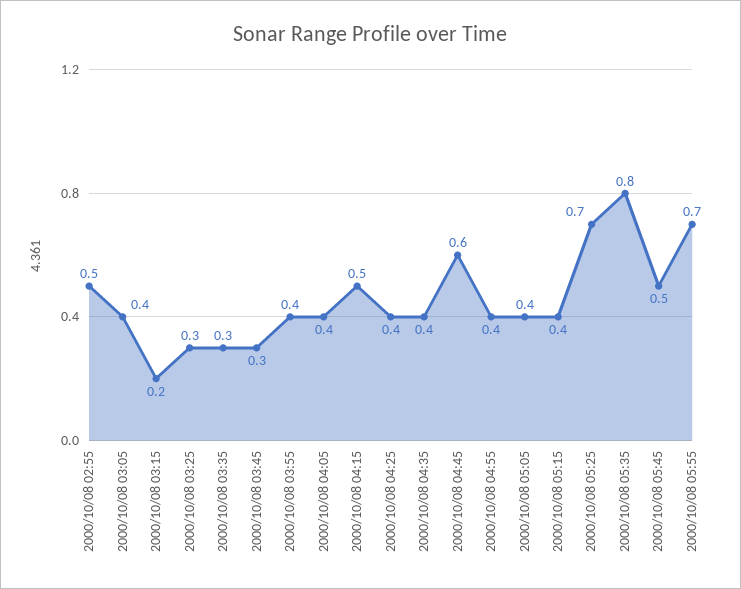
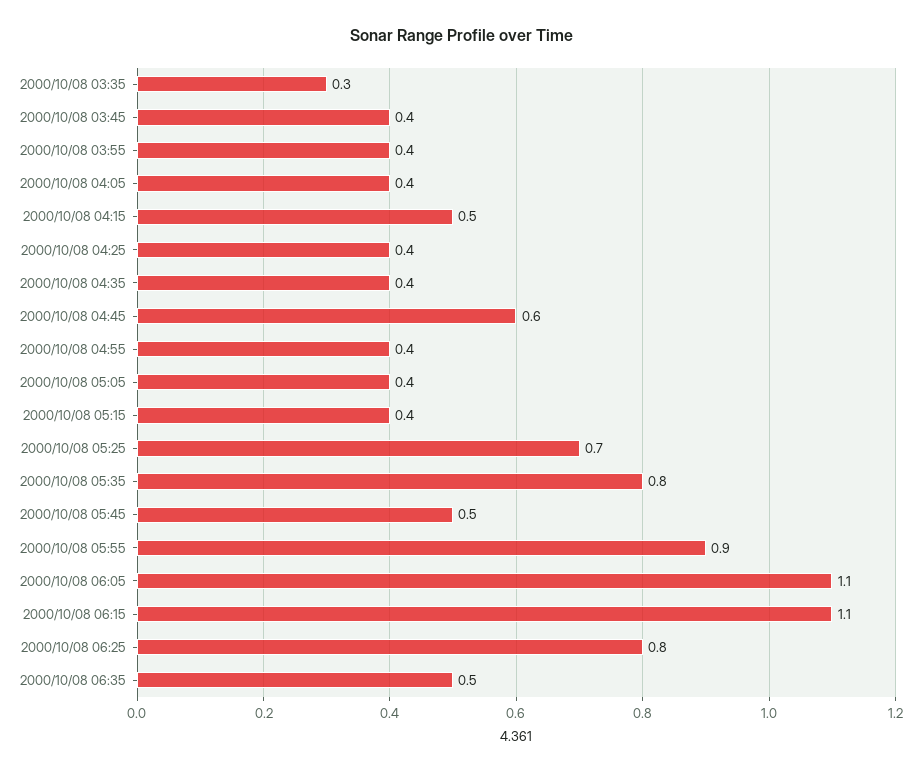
2000/10/08 02:55: 0.5 -> none
2000/10/08 03:05: 0.4 -> none
2000/10/08 03:15: 0.2 -> none
2000/10/08 03:25: 0.3 -> none
2000/10/08 03:45: 0.3 -> 0.4
2000/10/08 05:55: 0.7 -> 0.9
2000/10/08 06:05: none -> 1.1
2000/10/08 06:15: none -> 1.1
2000/10/08 06:25: none -> 0.8
2000/10/08 06:35: none -> 0.5

